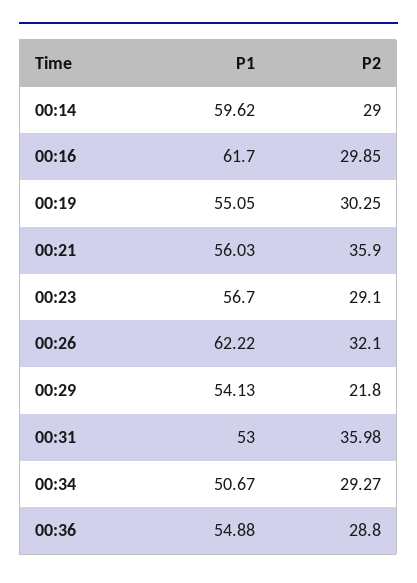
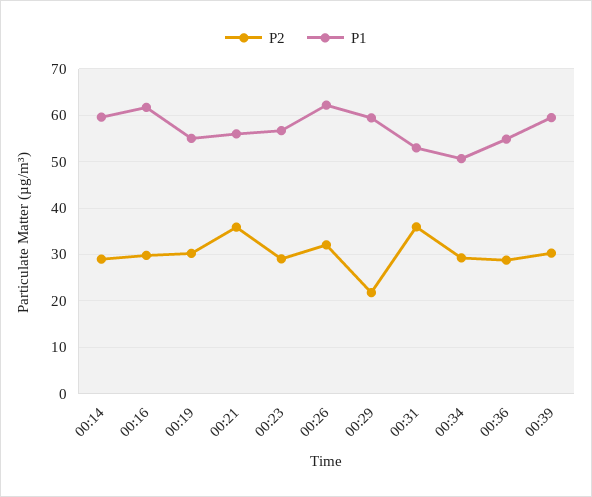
P1, 00:29: 54.13 -> 60
P2, 00:39: none -> 30
P1, 00:39: none -> 60

